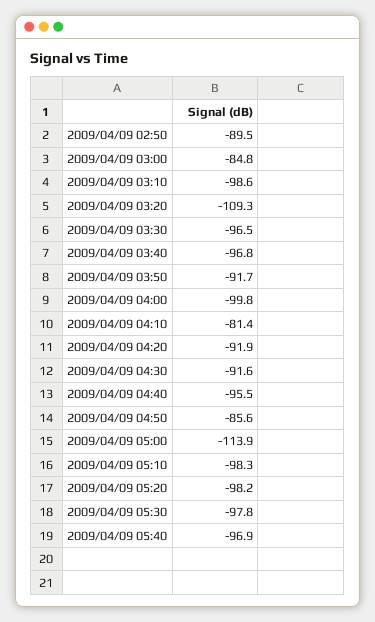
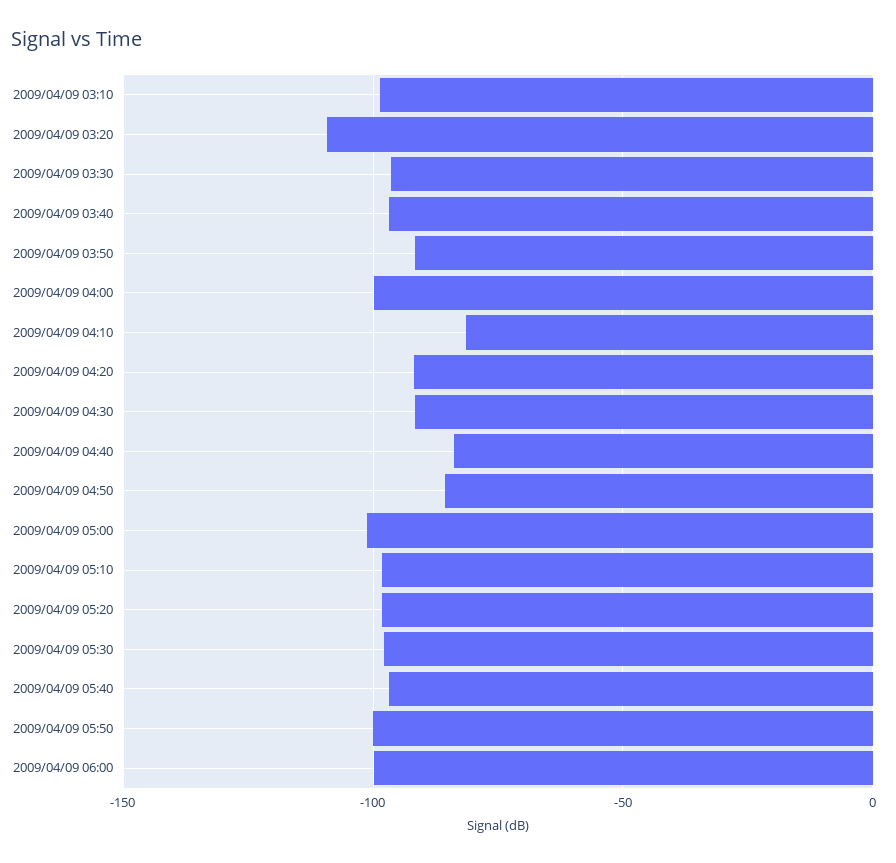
2009/04/09 02:50: -89.5 -> none
2009/04/09 03:00: -84.8 -> none
2009/04/09 04:40: -95.5 -> -85
2009/04/09 05:00: -113.9 -> -100
2009/04/09 05:50: none -> -100
2009/04/09 06:00: none -> -100

